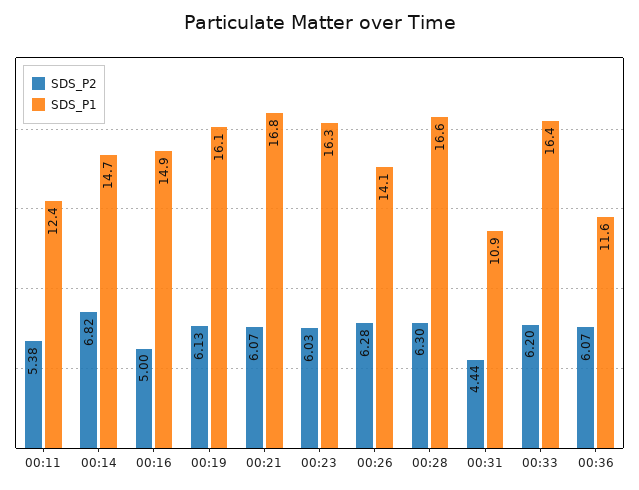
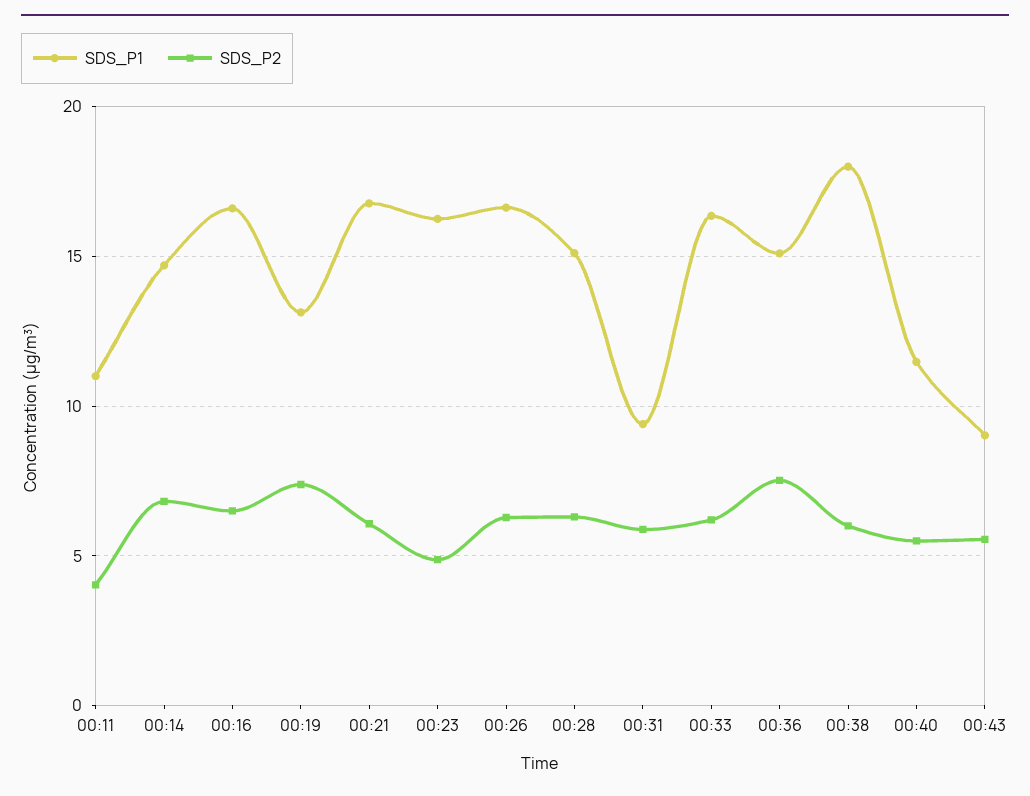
SDS_P2, 00:11: 5.38 -> 4
SDS_P1, 00:11: 12.4 -> 11
SDS_P2, 00:16: 5 -> 6.5
SDS_P1, 00:16: 14.9 -> 16.5
SDS_P2, 00:19: 6.13 -> 7.5
SDS_P1, 00:19: 16.1 -> 13
SDS_P2, 00:23: 6.03 -> 5
SDS_P1, 00:26: 14.1 -> 16.5
SDS_P1, 00:28: 16.6 -> 15
SDS_P2, 00:31: 4.44 -> 6
SDS_P1, 00:31: 10.9 -> 9.5
SDS_P2, 00:36: 6.07 -> 7.5
SDS_P1, 00:36: 11.6 -> 15
SDS_P1, 00:38: none -> 18
SDS_P2, 00:38: none -> 6
SDS_P1, 00:40: none -> 11.5
SDS_P2, 00:40: none -> 5.5
SDS_P1, 00:43: none -> 9
SDS_P2, 00:43: none -> 5.5

